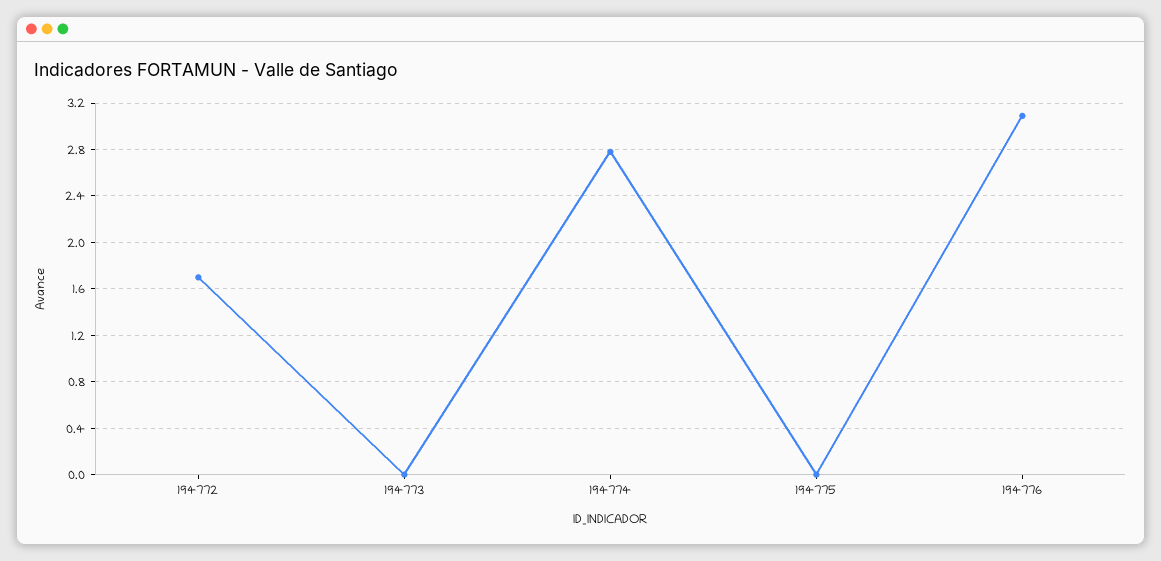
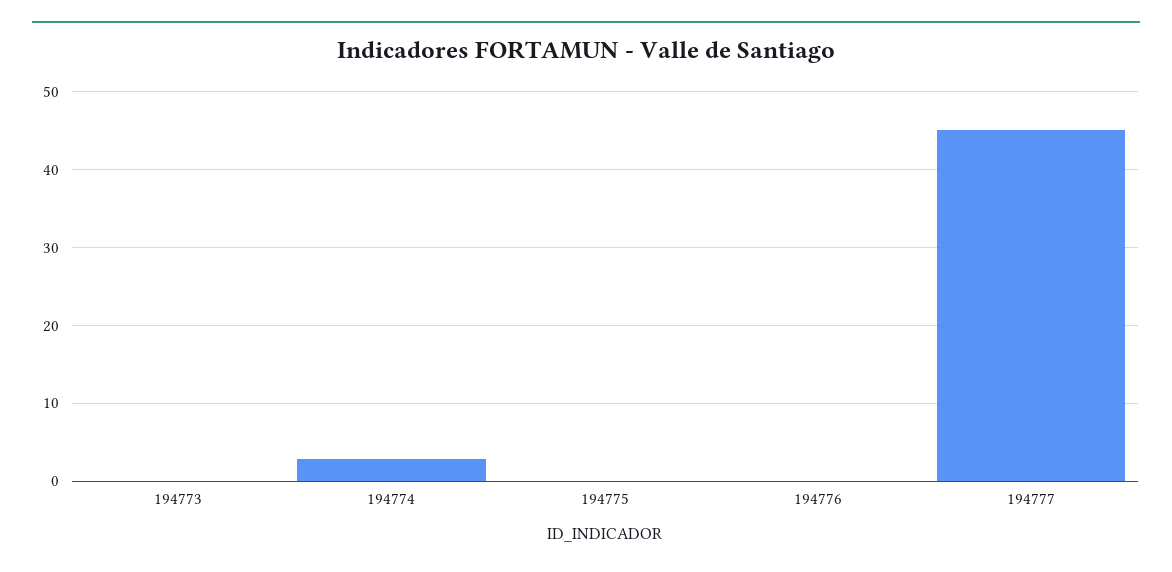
194772: 1.7 -> none
194776: 3.1 -> 0
194777: none -> 45

